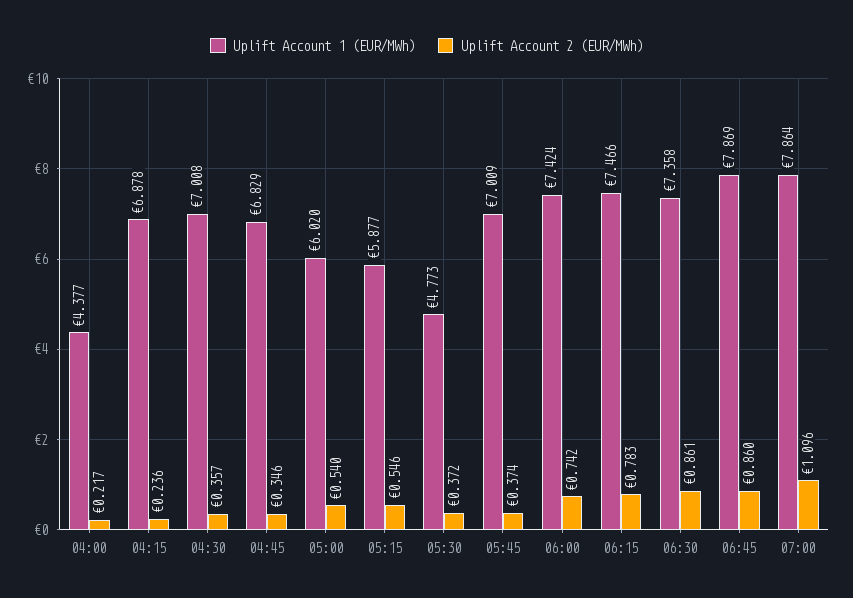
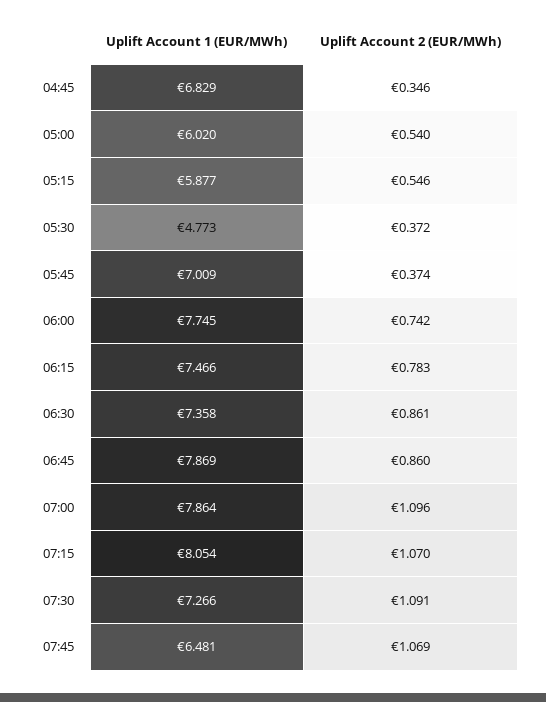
Uplift Account 1 (EUR/MWh), 04:00: 4.377 -> none
Uplift Account 2 (EUR/MWh), 04:00: 0.217 -> none
Uplift Account 1 (EUR/MWh), 04:15: 6.878 -> none
Uplift Account 2 (EUR/MWh), 04:15: 0.236 -> none
Uplift Account 1 (EUR/MWh), 04:30: 7.008 -> none
Uplift Account 2 (EUR/MWh), 04:30: 0.357 -> none
Uplift Account 1 (EUR/MWh), 06:00: 7.424 -> 7.745
Uplift Account 1 (EUR/MWh), 07:15: none -> 8.054
Uplift Account 2 (EUR/MWh), 07:15: none -> 1.07
Uplift Account 1 (EUR/MWh), 07:30: none -> 7.266
Uplift Account 2 (EUR/MWh), 07:30: none -> 1.091
Uplift Account 1 (EUR/MWh), 07:45: none -> 6.481
Uplift Account 2 (EUR/MWh), 07:45: none -> 1.069

